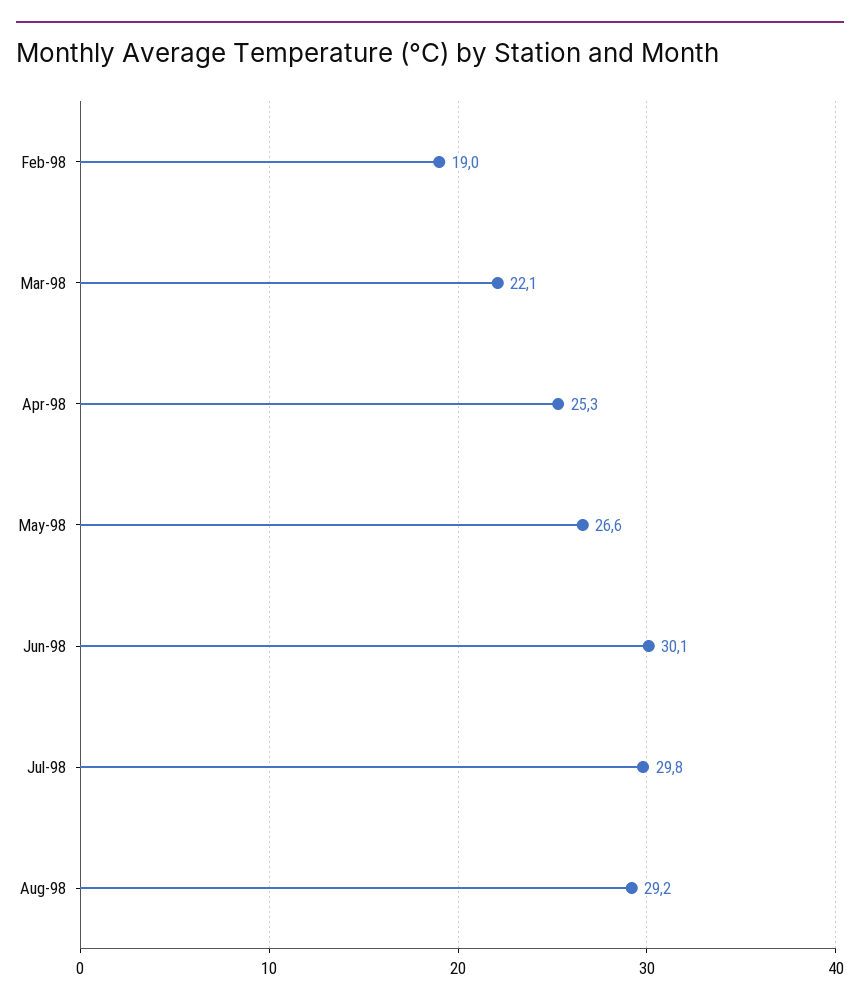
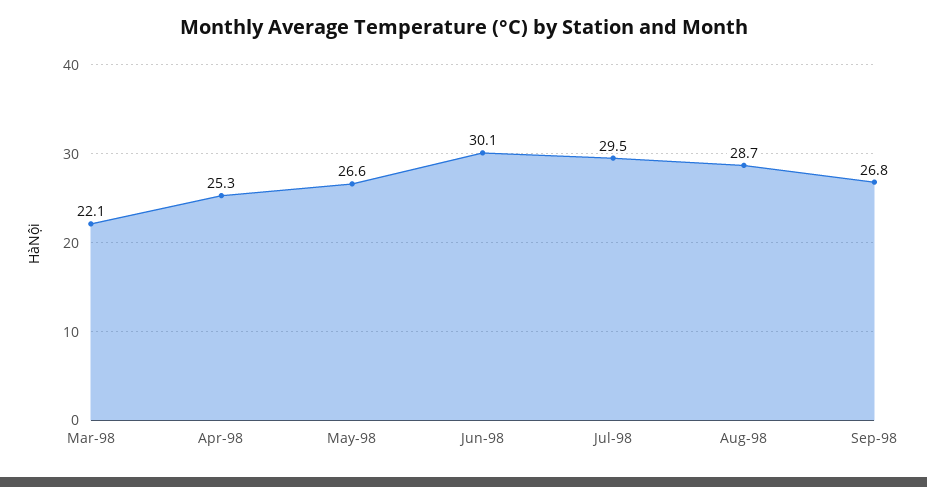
Feb-98: 19 -> none
Jul-98: 29.8 -> 29.5
Aug-98: 29.2 -> 28.7
Sep-98: none -> 26.8

